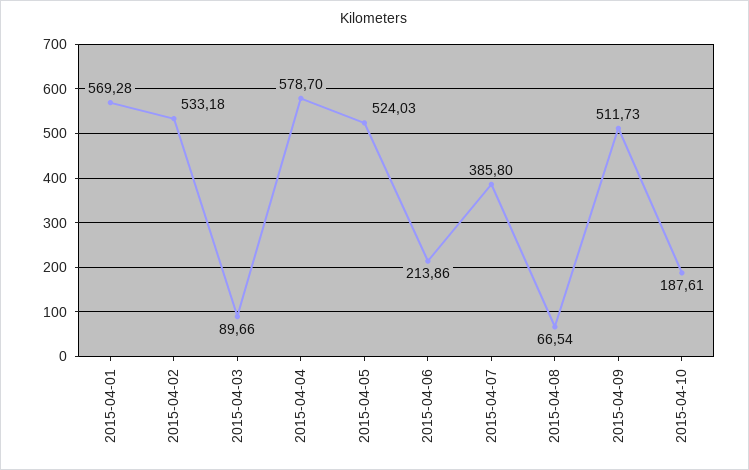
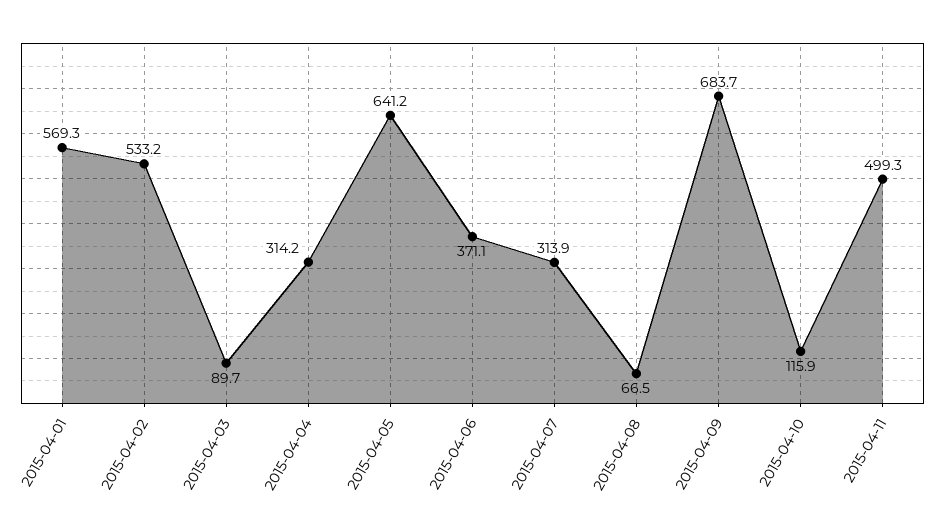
2015-04-04: 578.7 -> 314.2
2015-04-05: 524.03 -> 641.2
2015-04-06: 213.86 -> 371.1
2015-04-07: 385.8 -> 313.9
2015-04-09: 511.73 -> 683.7
2015-04-10: 187.61 -> 115.9
2015-04-11: none -> 499.3

